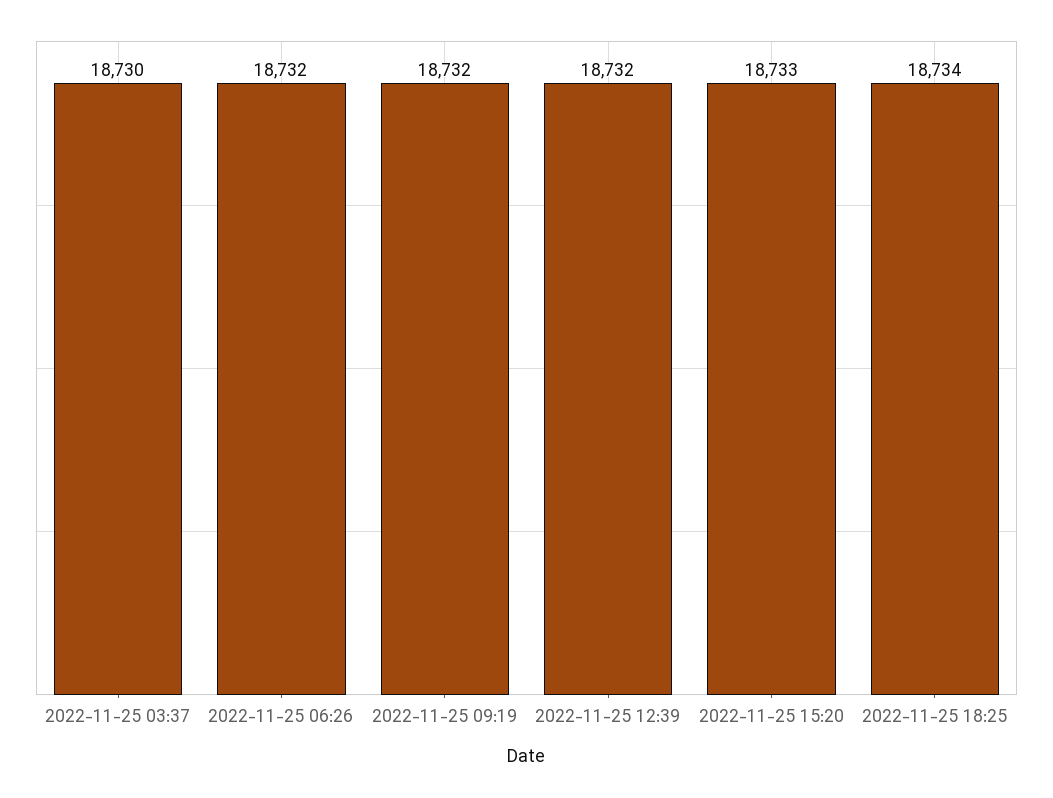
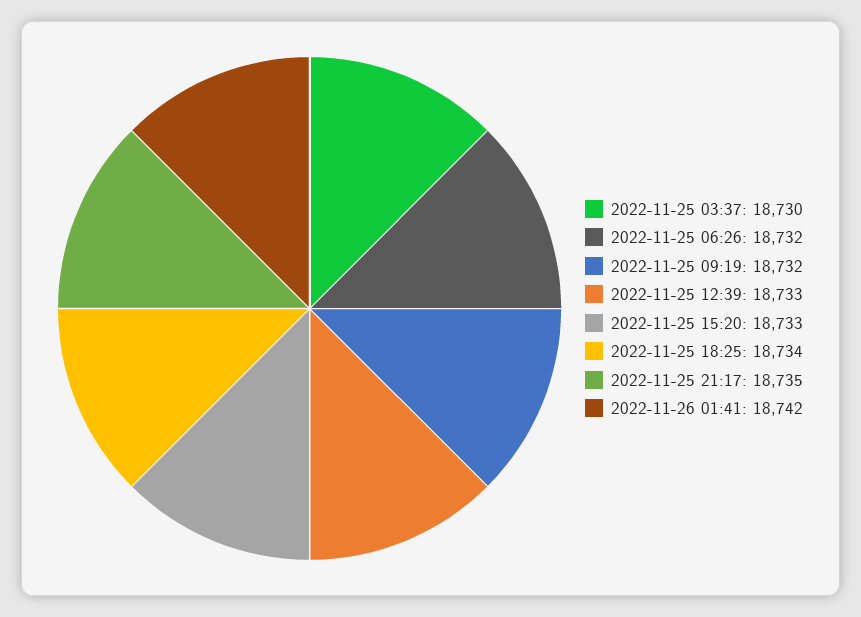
2022-11-25 12:39: 18732 -> 18733
2022-11-25 21:17: none -> 18735
2022-11-26 01:41: none -> 18742

